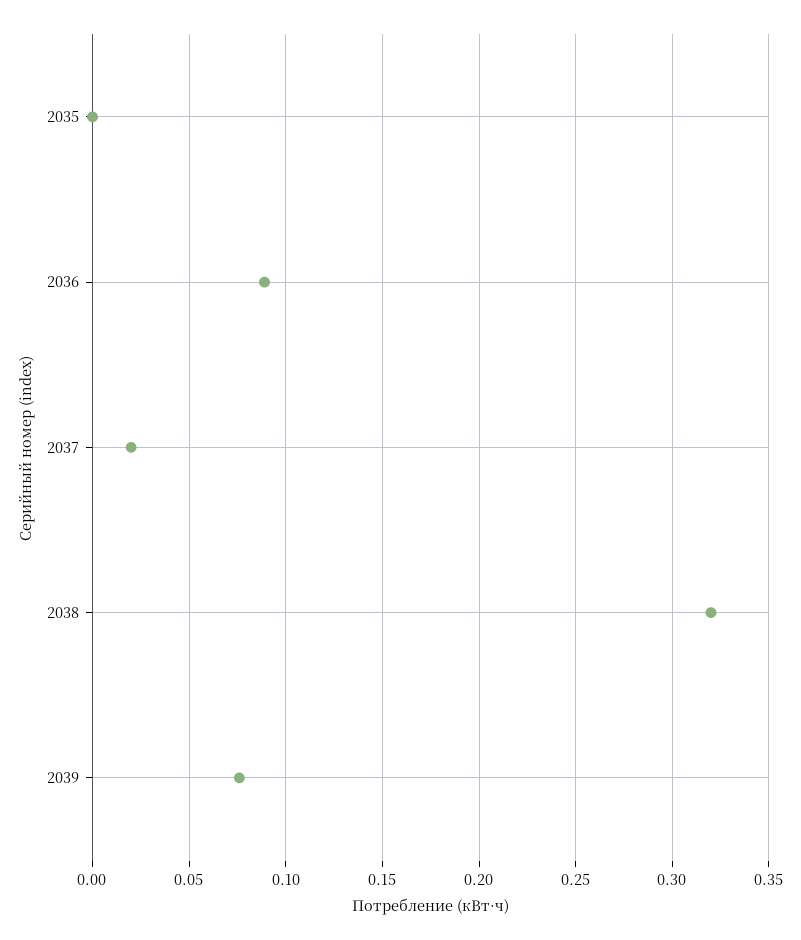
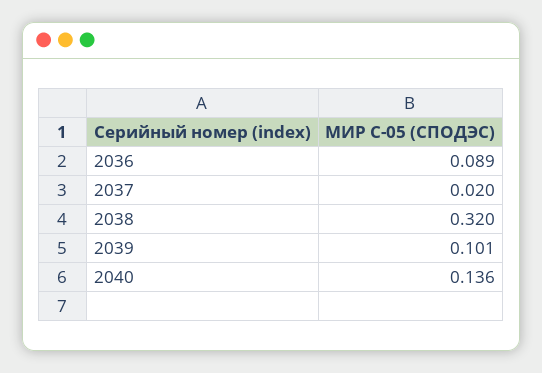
2035: 0 -> none
2039: 0.075 -> 0.101
2040: none -> 0.136

